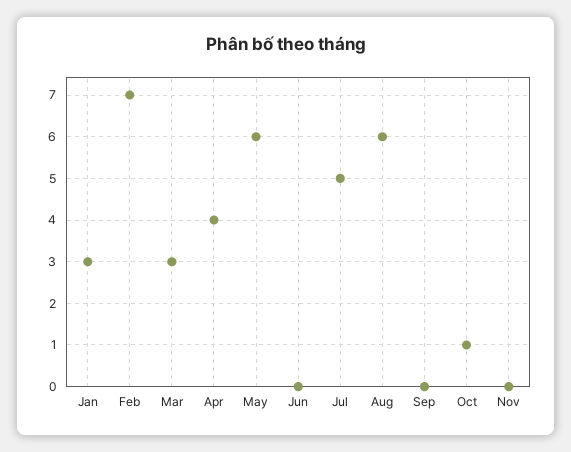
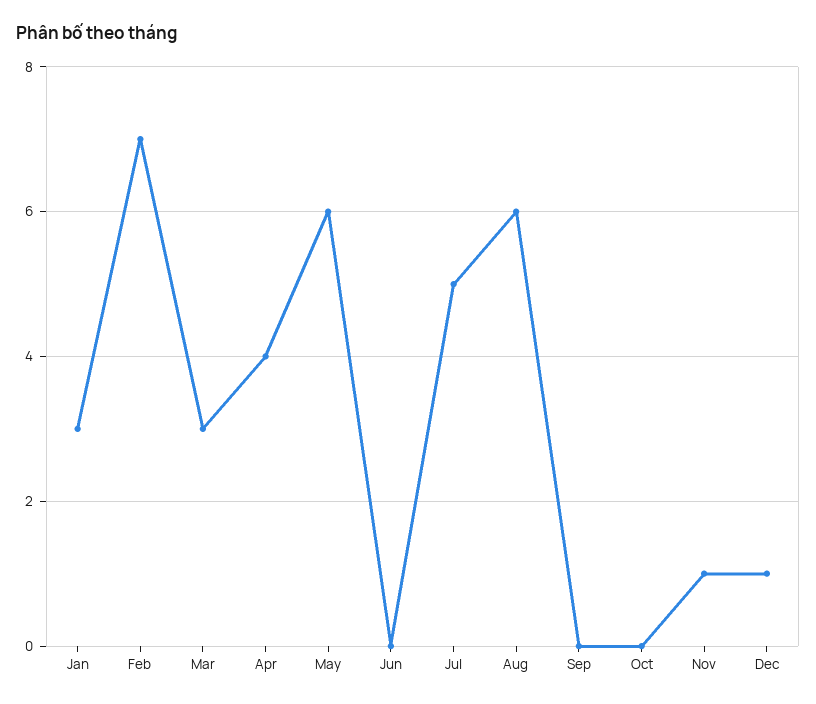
Oct: 1 -> 0
Nov: 0 -> 1
Dec: none -> 1

